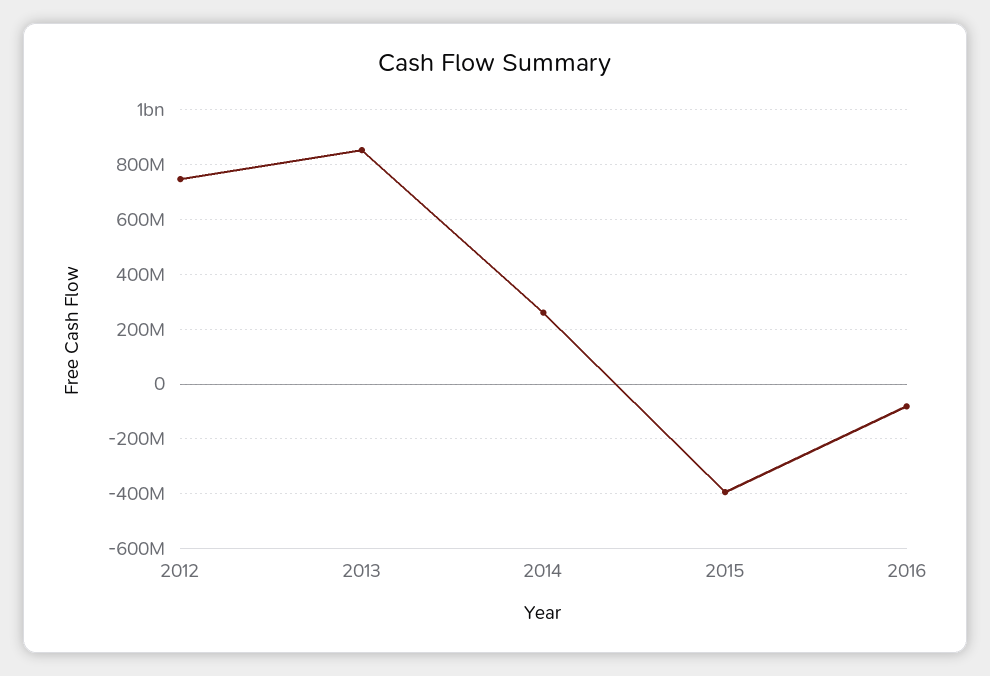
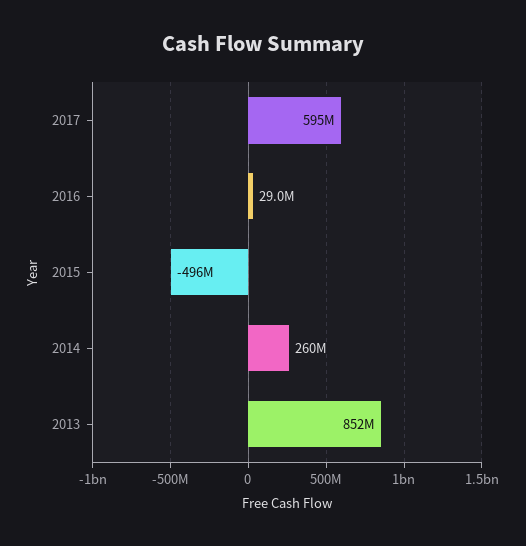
2012: 750000000 -> none
2015: -400000000 -> -496000000
2016: -75000000 -> 29000000
2017: none -> 595000000

